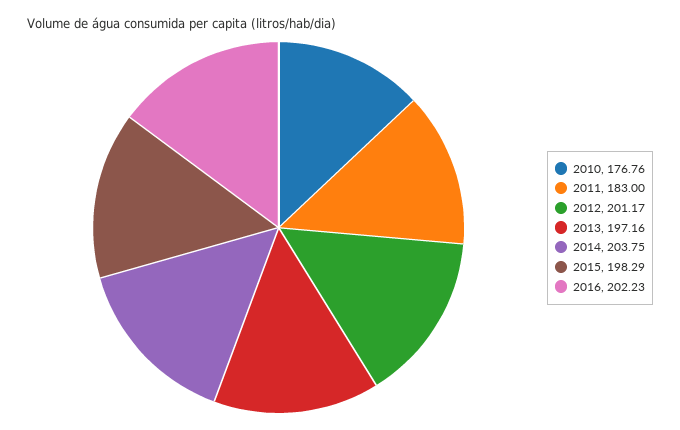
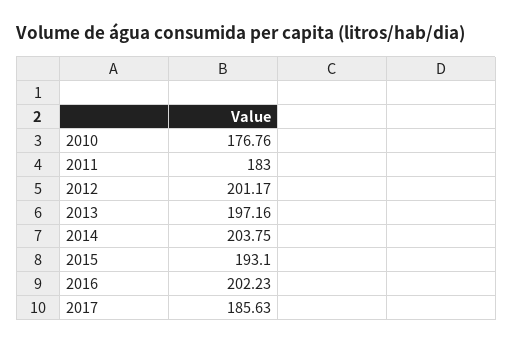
2015: 198.29 -> 193.1
2017: none -> 185.63

